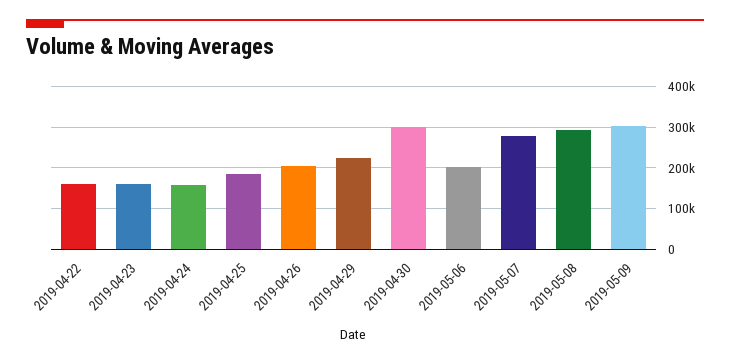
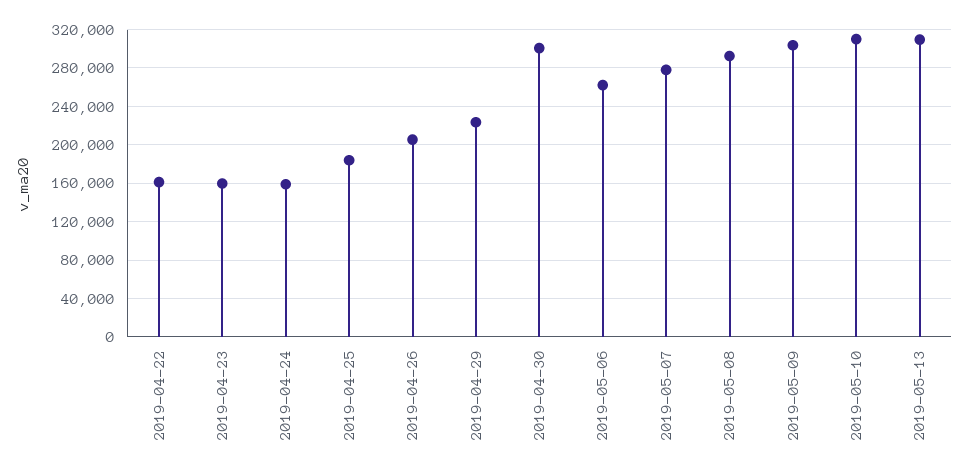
2019-05-06: 200000 -> 260000
2019-05-10: none -> 310000
2019-05-13: none -> 310000

